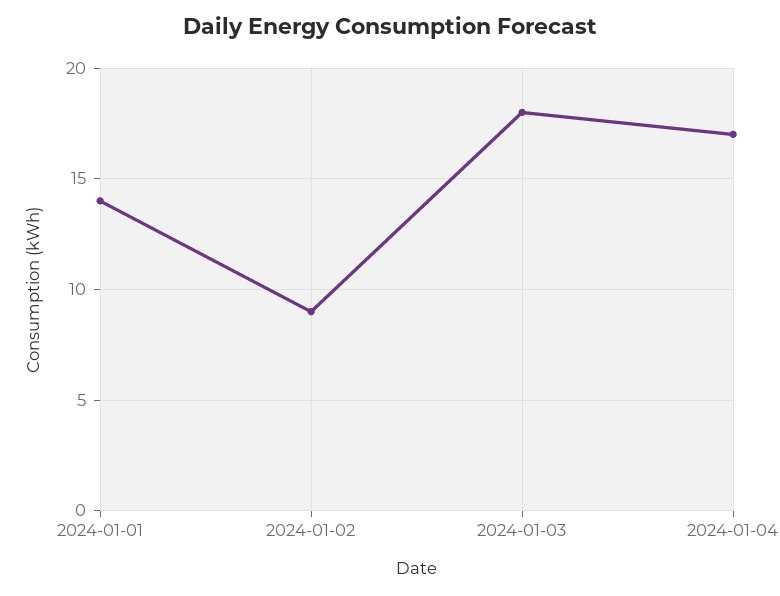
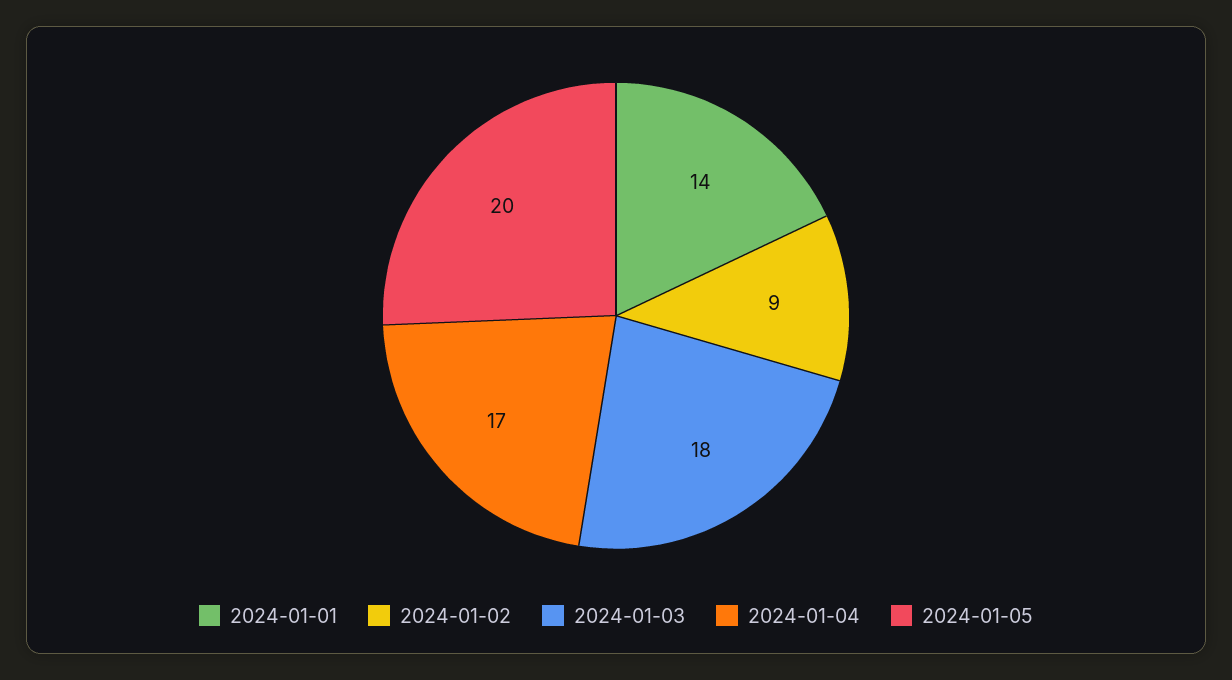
2024-01-05: none -> 20

